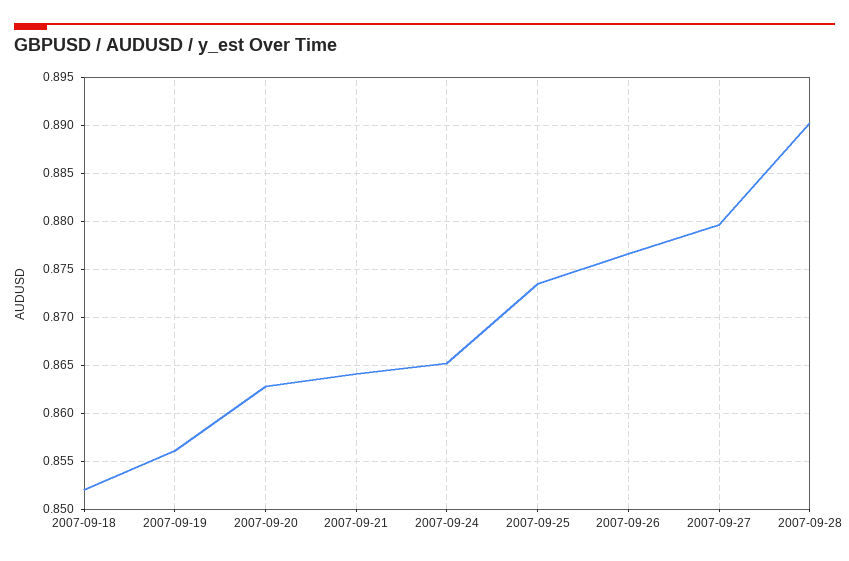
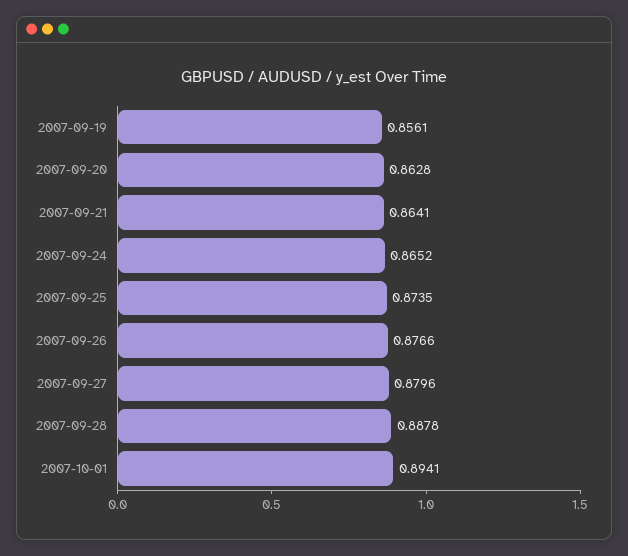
2007-09-18: 0.852 -> none
2007-09-28: 0.89 -> 0.8878
2007-10-01: none -> 0.8941

